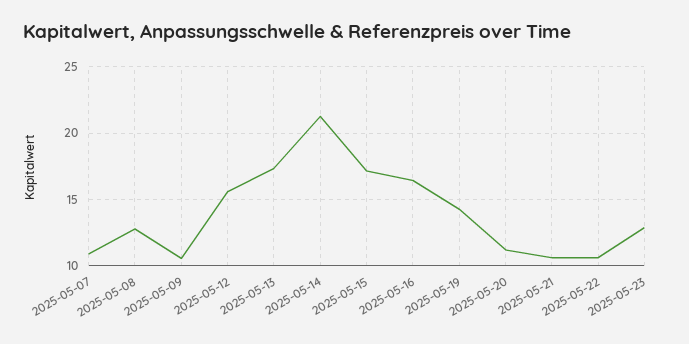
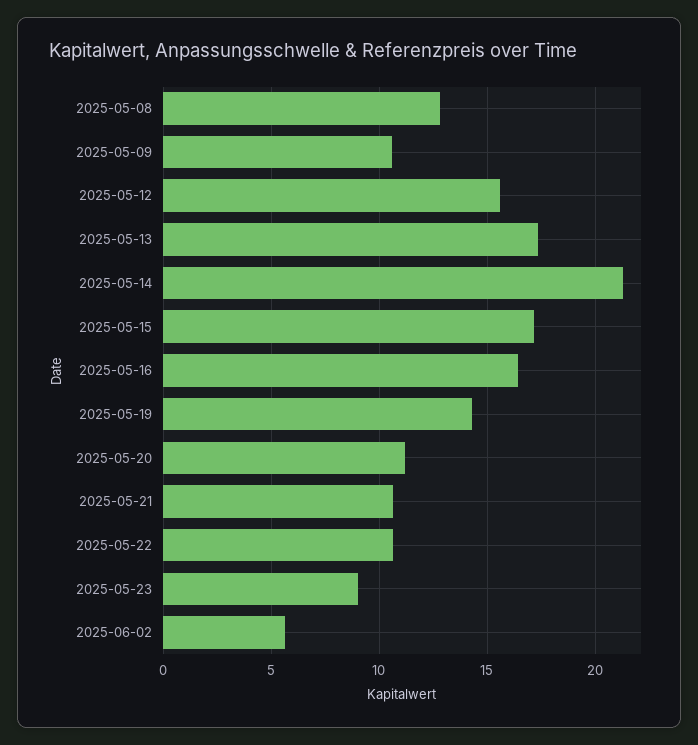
2025-05-07: 11 -> none
2025-05-23: 13 -> 9
2025-06-02: none -> 5.5

